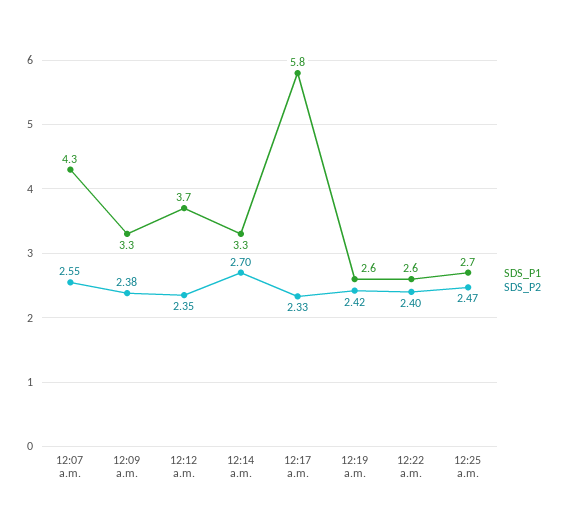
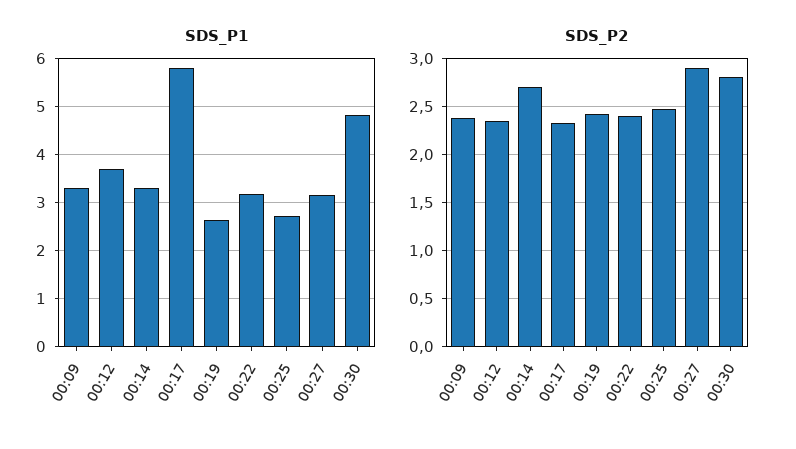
SDS_P1, 12:07 a.m.: 4.3 -> none
SDS_P2, 12:07 a.m.: 2.55 -> none
SDS_P1, 12:22 a.m.: 2.6 -> 3.2
SDS_P1, 00:27: none -> 3.2
SDS_P1, 00:30: none -> 4.8
SDS_P2, 00:27: none -> 2.9
SDS_P2, 00:30: none -> 2.8

